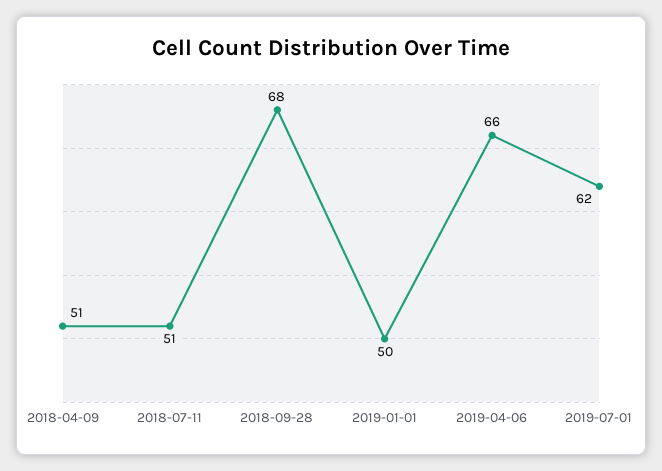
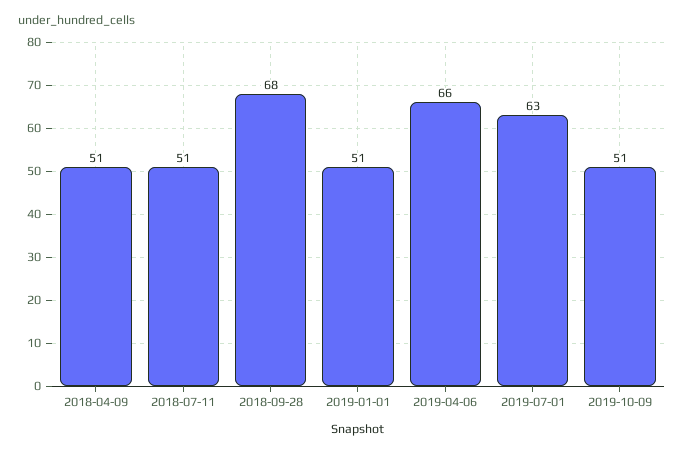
2019-01-01: 50 -> 51
2019-07-01: 62 -> 63
2019-10-09: none -> 51

